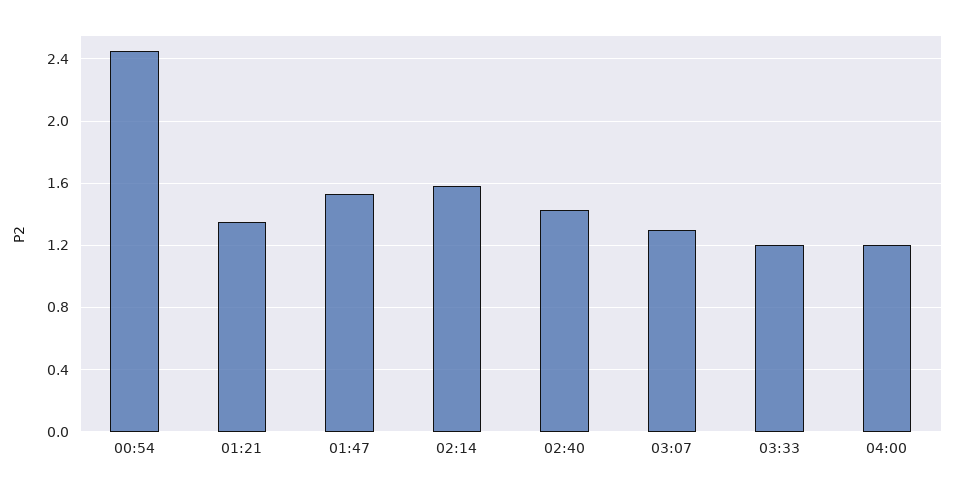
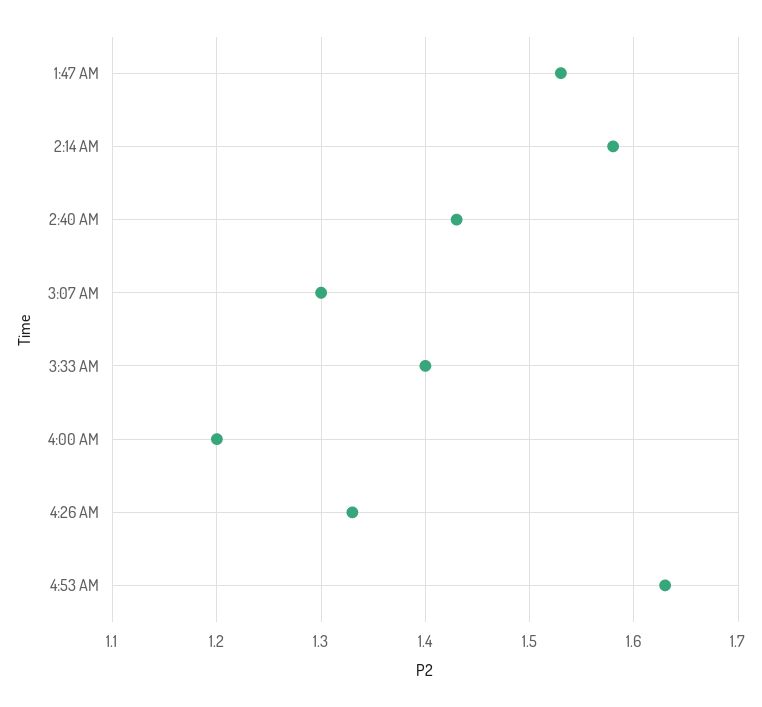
00:54: 2.45 -> none
01:21: 1.35 -> none
03:33: 1.2 -> 1.4
4:26 AM: none -> 1.33
4:53 AM: none -> 1.63

